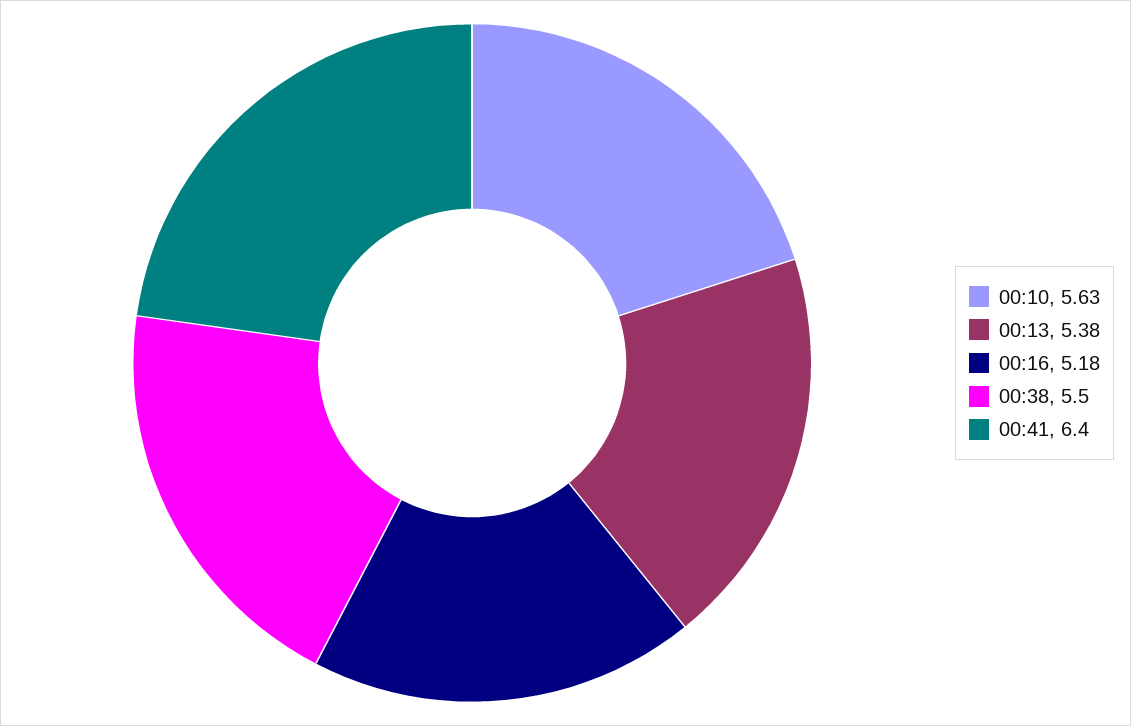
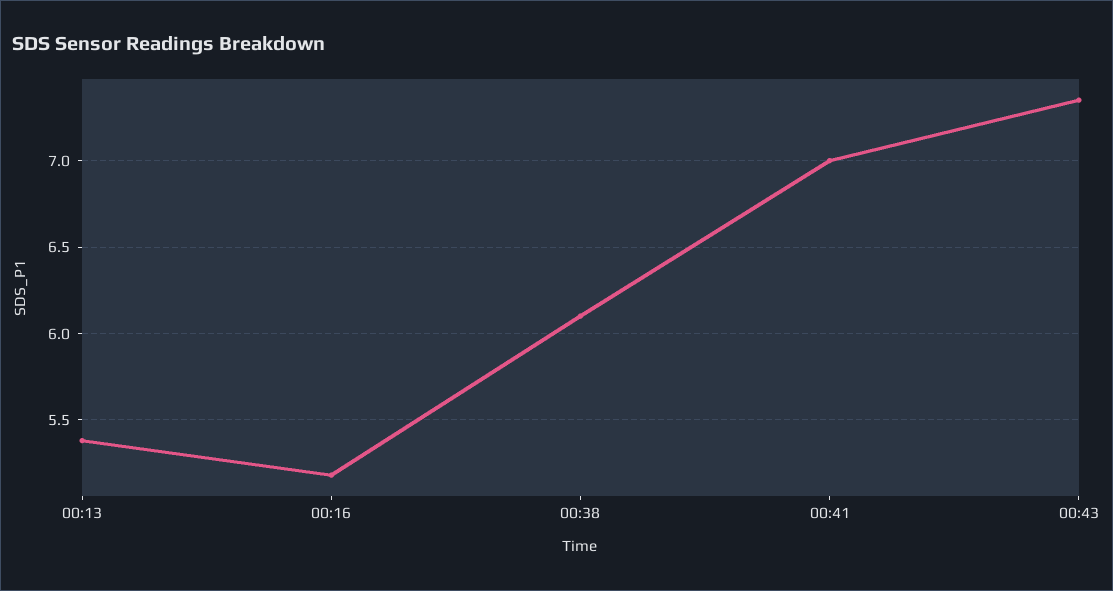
00:10: 5.63 -> none
00:38: 5.5 -> 6.1
00:41: 6.4 -> 7
00:43: none -> 7.35

